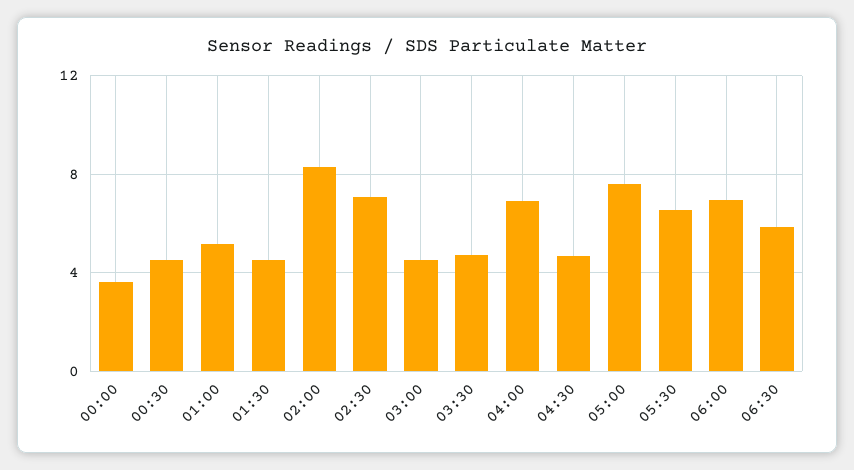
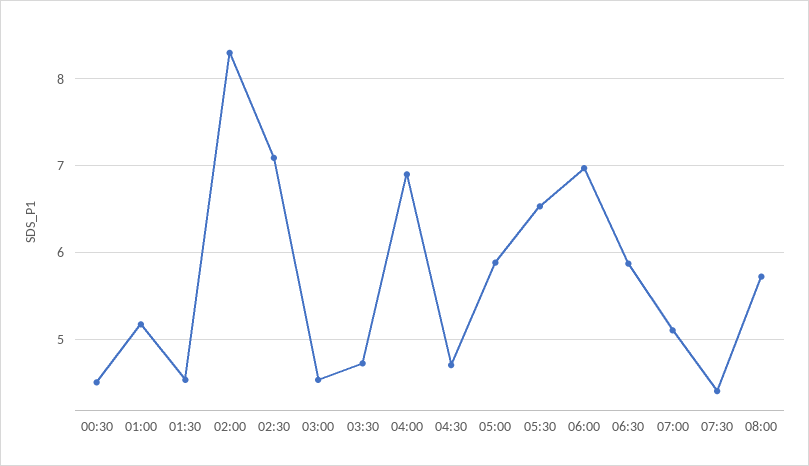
00:00: 3.5 -> none
05:00: 7.5 -> 5.9
07:00: none -> 5.1
07:30: none -> 4.4
08:00: none -> 5.7

